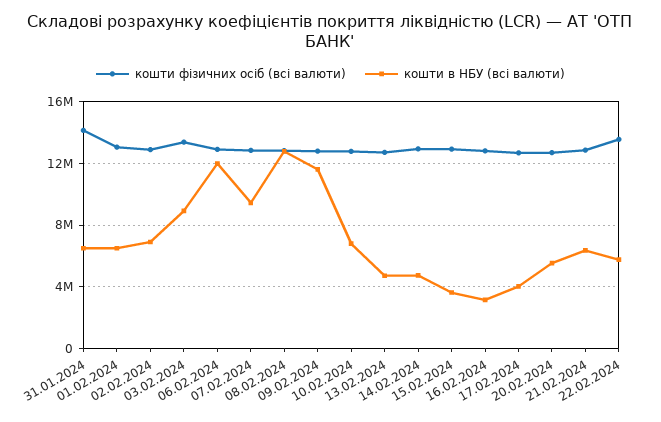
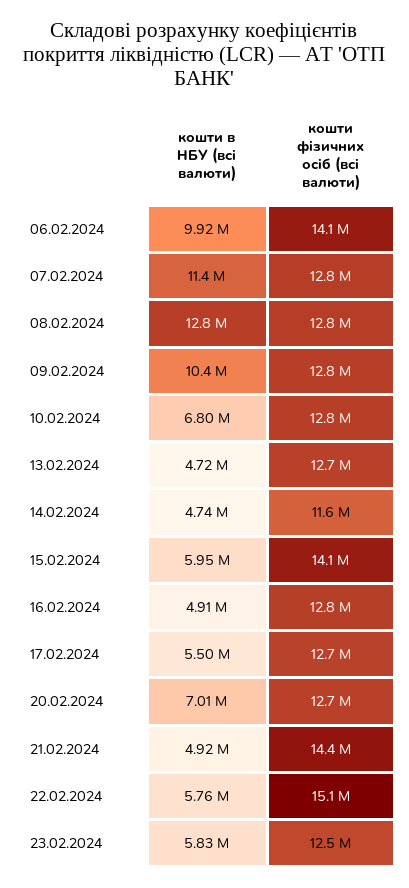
кошти фізичних осіб (всі валюти), 31.01.2024: 14000000 -> none
кошти в НБУ (всі валюти), 31.01.2024: 6500000 -> none
кошти фізичних осіб (всі валюти), 01.02.2024: 13000000 -> none
кошти в НБУ (всі валюти), 01.02.2024: 6500000 -> none
кошти фізичних осіб (всі валюти), 02.02.2024: 13000000 -> none
кошти в НБУ (всі валюти), 02.02.2024: 7000000 -> none
кошти фізичних осіб (всі валюти), 03.02.2024: 13500000 -> none
кошти в НБУ (всі валюти), 03.02.2024: 9000000 -> none
кошти фізичних осіб (всі валюти), 06.02.2024: 13000000 -> 14100000
кошти в НБУ (всі валюти), 06.02.2024: 12000000 -> 9920000
кошти в НБУ (всі валюти), 07.02.2024: 9500000 -> 11400000
кошти в НБУ (всі валюти), 09.02.2024: 11500000 -> 10400000
кошти фізичних осіб (всі валюти), 14.02.2024: 13000000 -> 11600000
кошти фізичних осіб (всі валюти), 15.02.2024: 13000000 -> 14100000
кошти в НБУ (всі валюти), 15.02.2024: 3500000 -> 5950000
кошти в НБУ (всі валюти), 16.02.2024: 3000000 -> 4910000
кошти в НБУ (всі валюти), 17.02.2024: 4000000 -> 5500000
кошти в НБУ (всі валюти), 20.02.2024: 5500000 -> 7010000
кошти фізичних осіб (всі валюти), 21.02.2024: 13000000 -> 14400000
кошти в НБУ (всі валюти), 21.02.2024: 6500000 -> 4920000
кошти фізичних осіб (всі валюти), 22.02.2024: 13500000 -> 15100000
кошти в НБУ (всі валюти), 23.02.2024: none -> 5830000
кошти фізичних осіб (всі валюти), 23.02.2024: none -> 12500000

